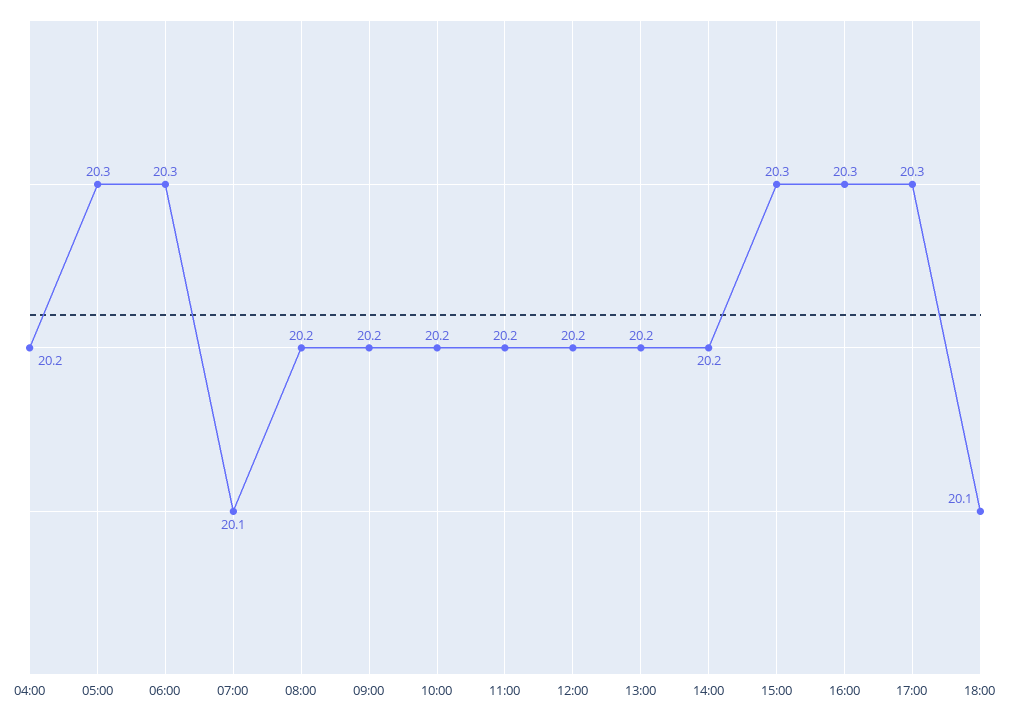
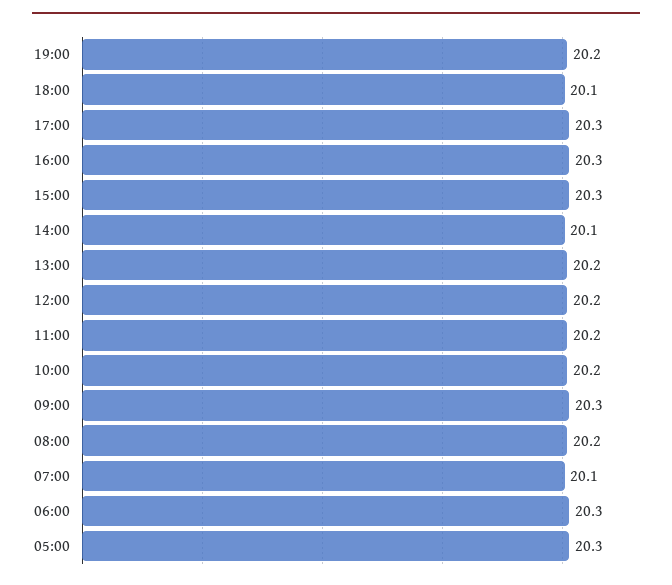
04:00: 20.2 -> none
09:00: 20.2 -> 20.3
14:00: 20.2 -> 20.1
19:00: none -> 20.2

